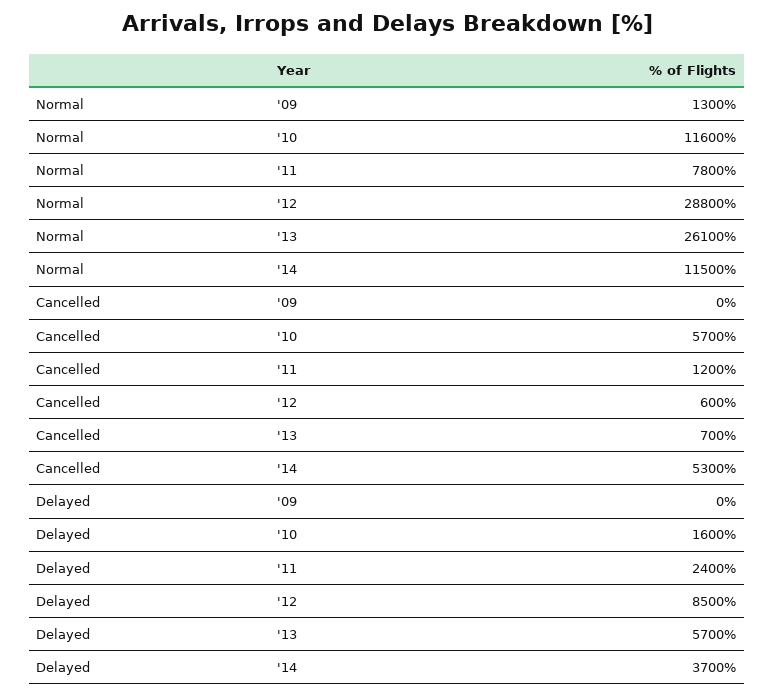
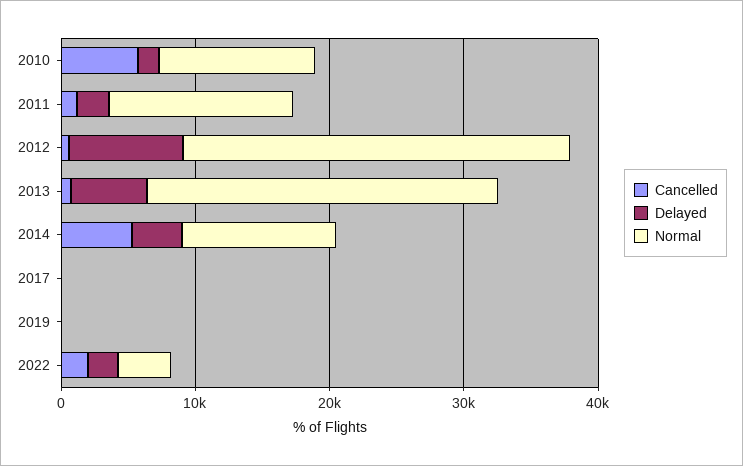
Normal, '09: 1300 -> none
Normal, '11: 7800 -> 14000
Cancelled, '09: 0 -> none
Delayed, '09: 0 -> none
Cancelled, 2017: none -> 0
Delayed, 2017: none -> 0
Normal, 2017: none -> 0
Cancelled, 2019: none -> 0
Delayed, 2019: none -> 0
Normal, 2019: none -> 0
Cancelled, 2022: none -> 2000
Delayed, 2022: none -> 2000
Normal, 2022: none -> 4000

